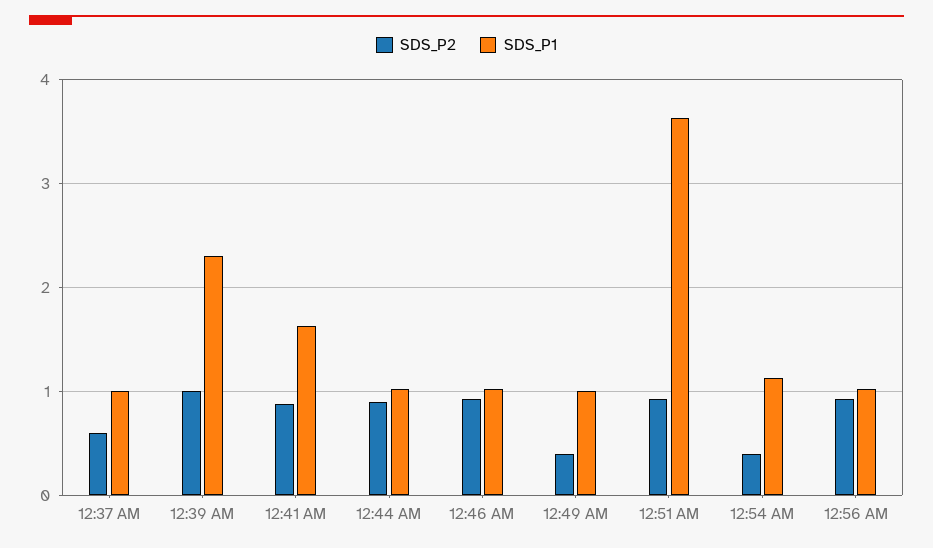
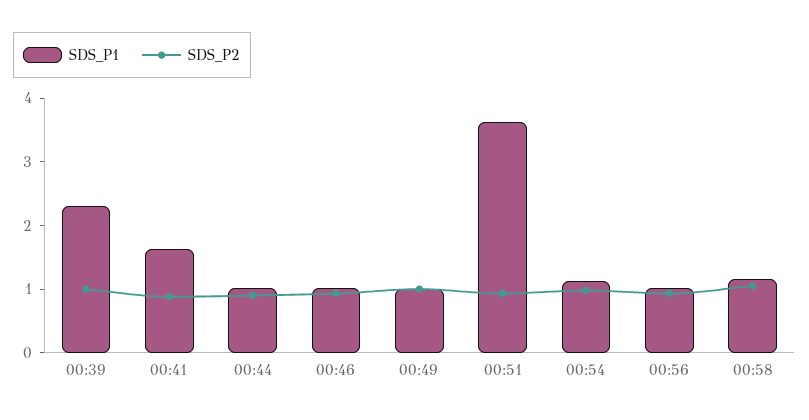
SDS_P2, 12:37 AM: 0.6 -> none
SDS_P1, 12:37 AM: 1 -> none
SDS_P2, 12:49 AM: 0.4 -> 1
SDS_P2, 12:54 AM: 0.4 -> 1
SDS_P1, 00:58: none -> 1.2
SDS_P2, 00:58: none -> 1

